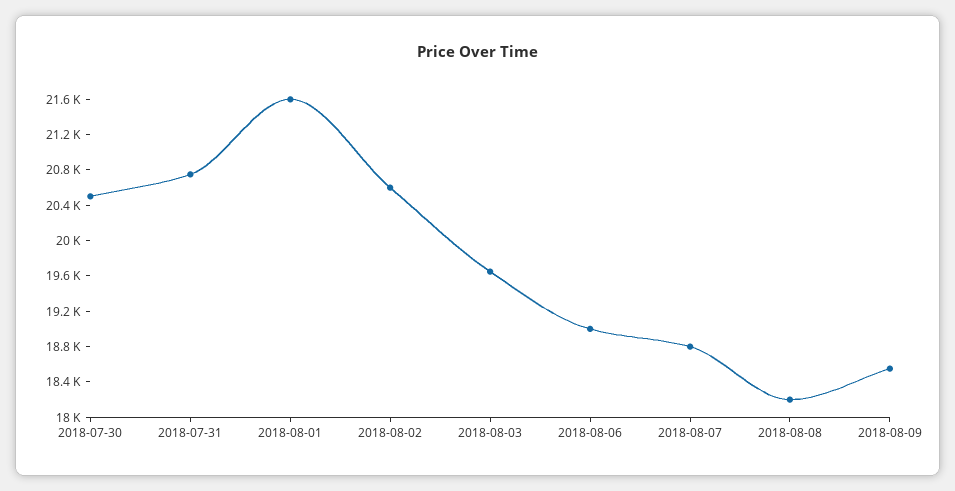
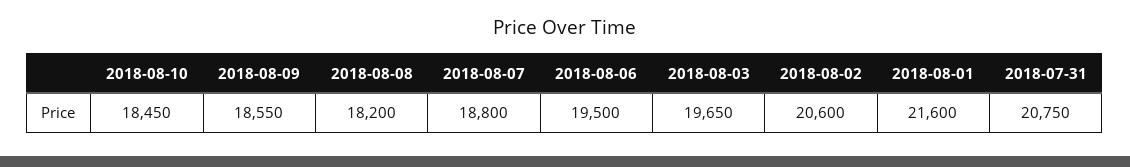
2018-07-30: 20500 -> none
2018-08-06: 19000 -> 19500
2018-08-10: none -> 18450

